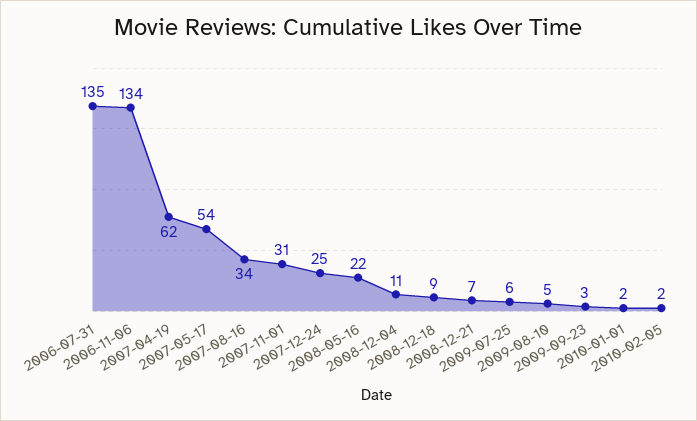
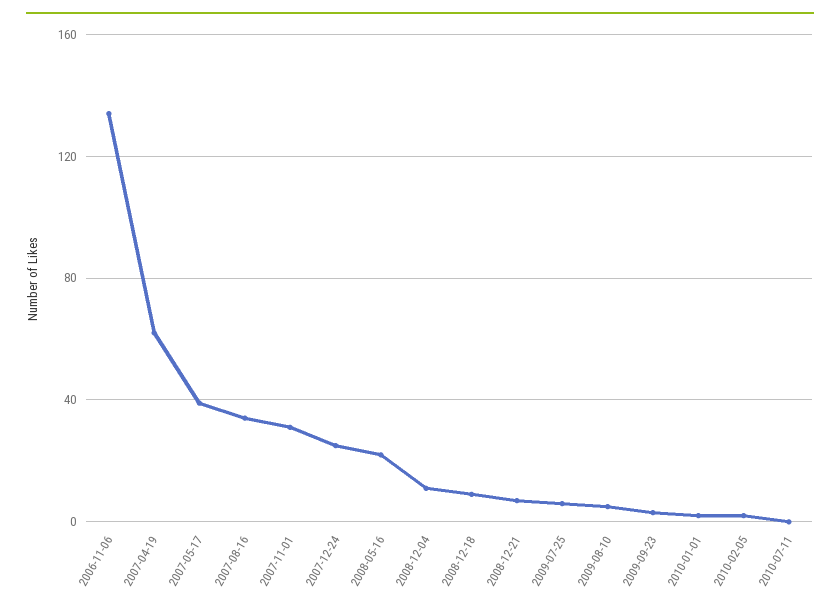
2006-07-31: 135 -> none
2007-05-17: 54 -> 40
2010-07-11: none -> 0

